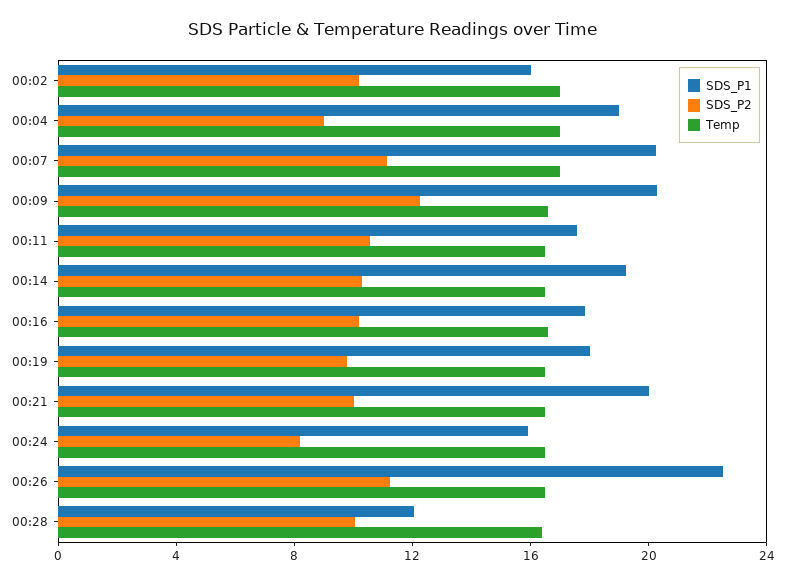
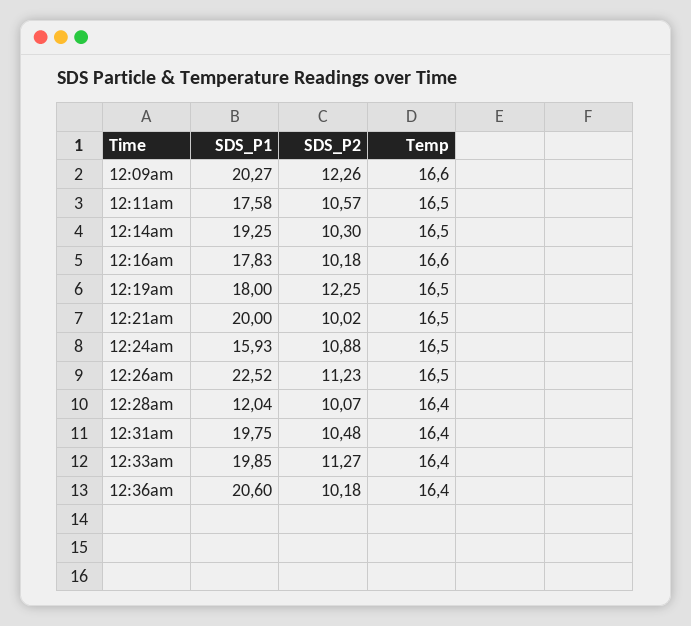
SDS_P1, 00:02: 16 -> none
SDS_P2, 00:02: 10 -> none
Temp, 00:02: 17 -> none
SDS_P1, 00:04: 19 -> none
SDS_P2, 00:04: 9 -> none
Temp, 00:04: 17 -> none
SDS_P1, 00:07: 20 -> none
SDS_P2, 00:07: 11 -> none
Temp, 00:07: 17 -> none
SDS_P2, 00:19: 10 -> 12.25
SDS_P2, 00:24: 8 -> 10.88
SDS_P1, 12:31am: none -> 19.75
SDS_P2, 12:31am: none -> 10.48
Temp, 12:31am: none -> 16.4
SDS_P1, 12:33am: none -> 19.85
SDS_P2, 12:33am: none -> 11.27
Temp, 12:33am: none -> 16.4
SDS_P1, 12:36am: none -> 20.6
SDS_P2, 12:36am: none -> 10.18
Temp, 12:36am: none -> 16.4

